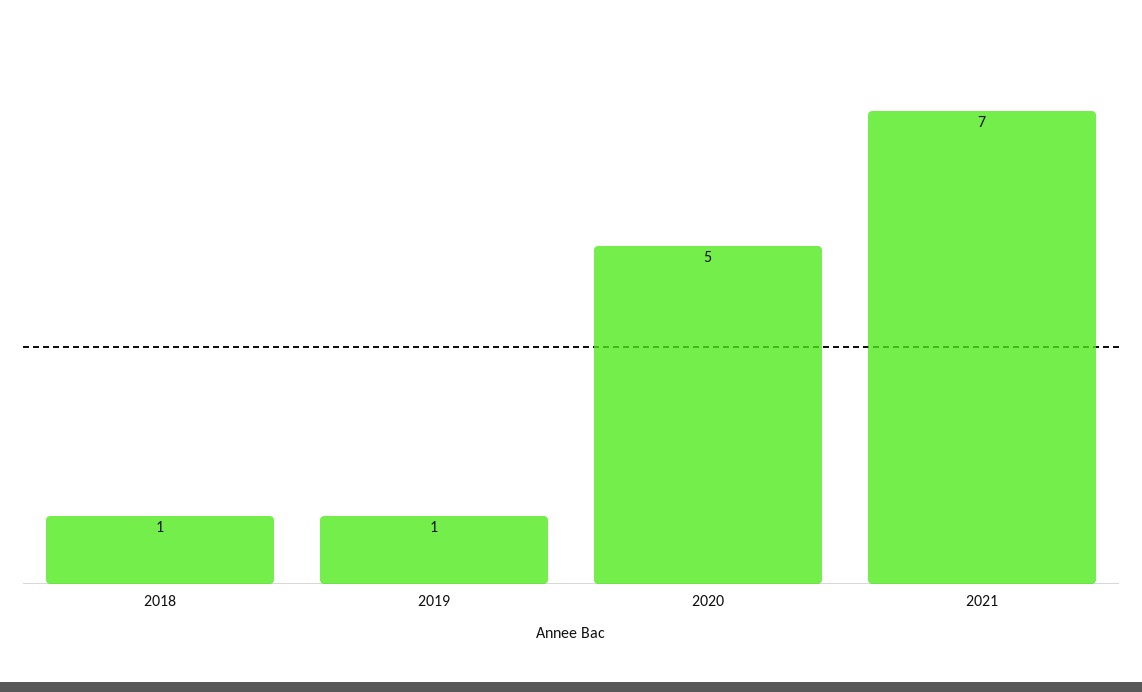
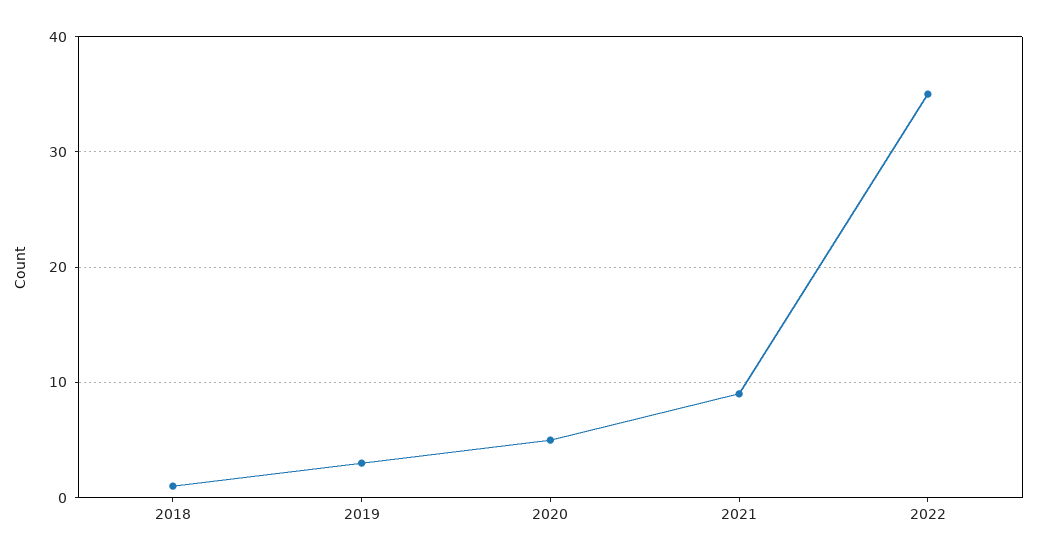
2019: 1 -> 3
2021: 7 -> 9
2022: none -> 35

